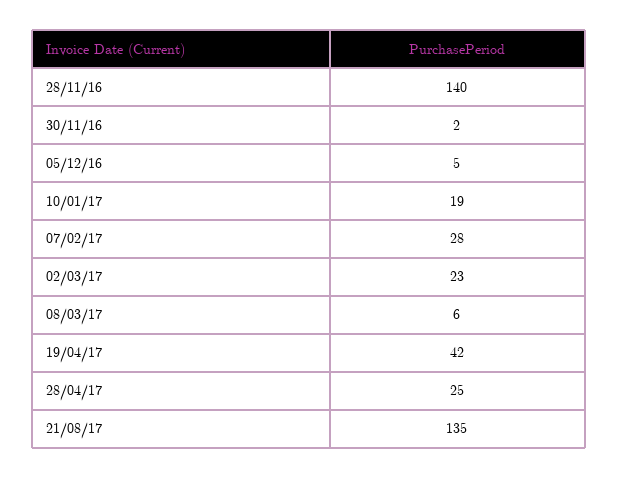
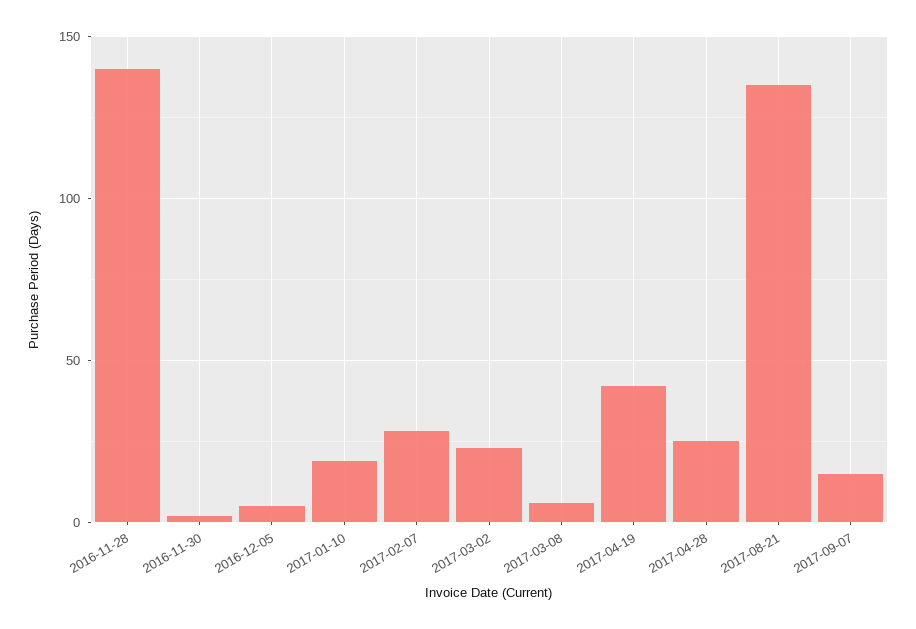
2017-09-07: none -> 15

